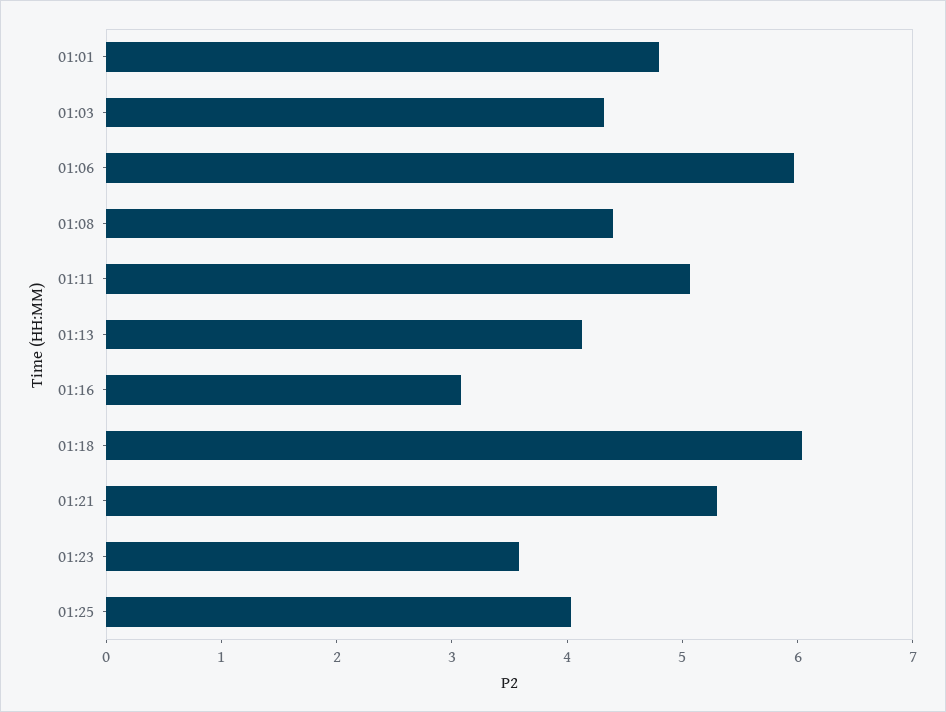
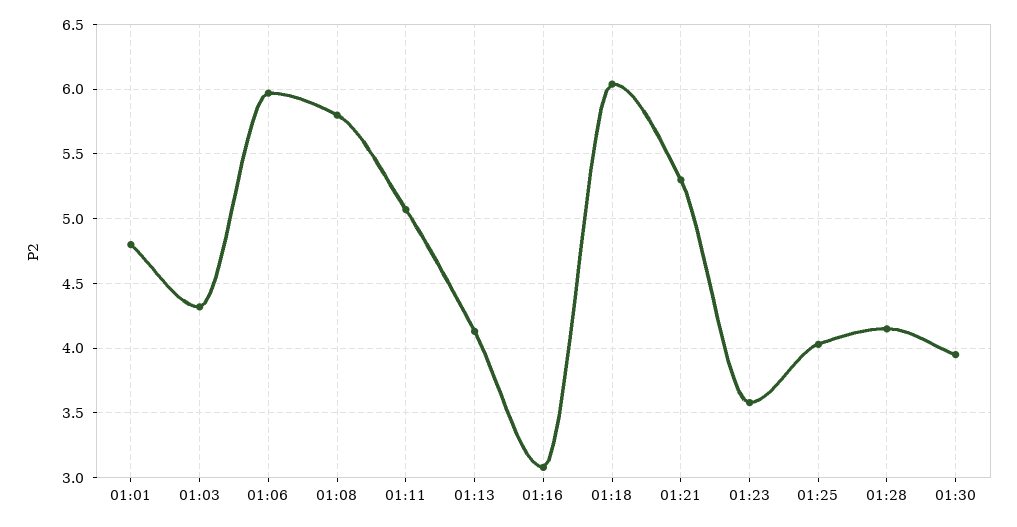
01:08: 4.4 -> 5.8
01:28: none -> 4.15
01:30: none -> 3.95

